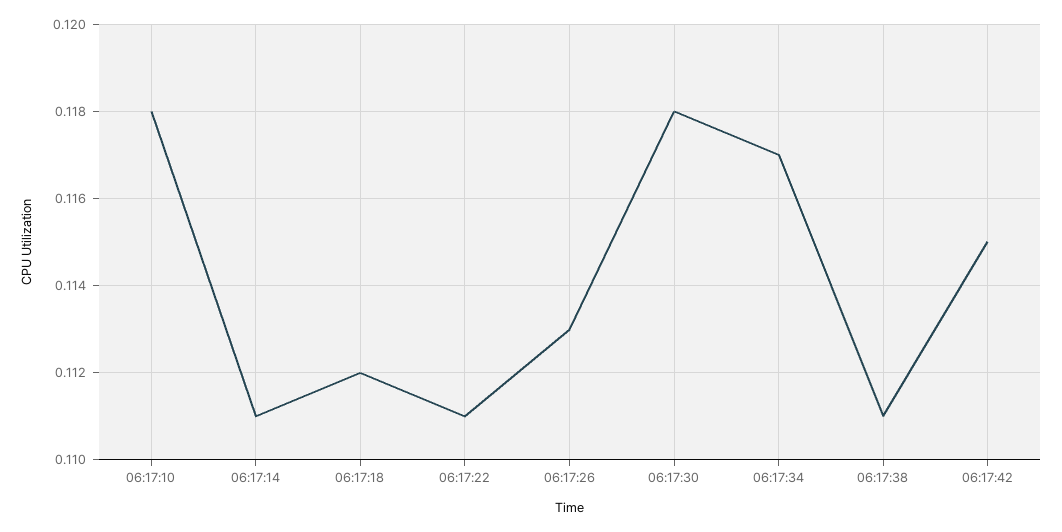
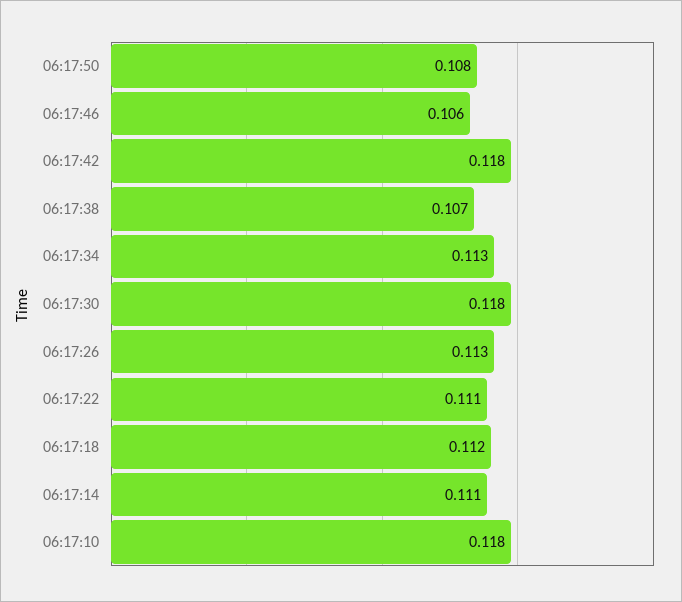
06:17:34: 0.117 -> 0.113
06:17:38: 0.111 -> 0.107
06:17:42: 0.115 -> 0.118
06:17:50: none -> 0.108
06:17:46: none -> 0.106

